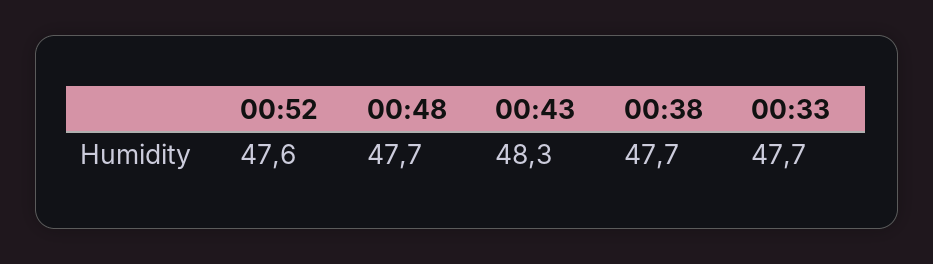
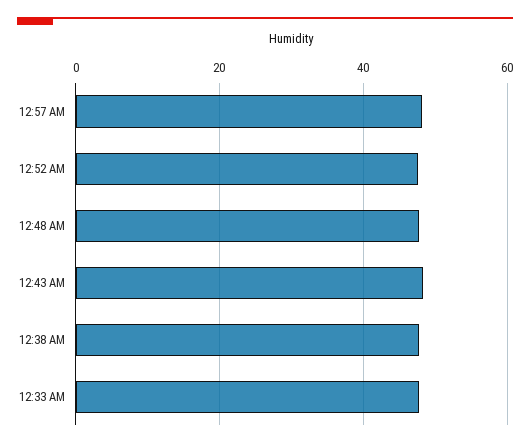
12:57 AM: none -> 48

